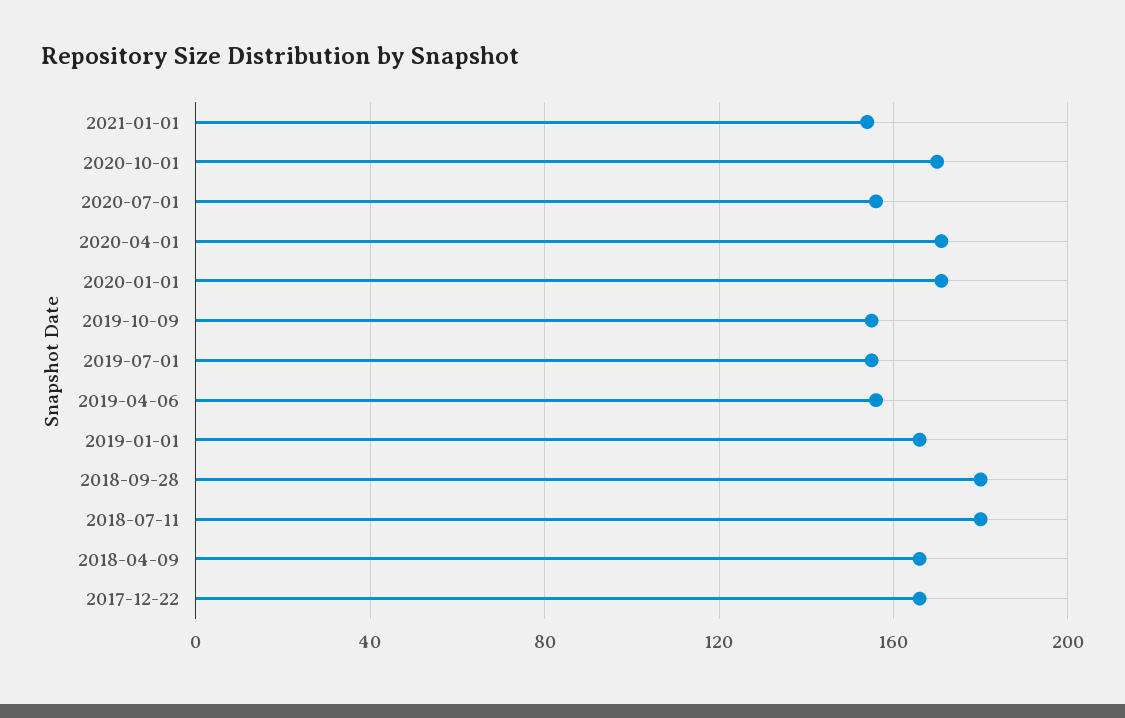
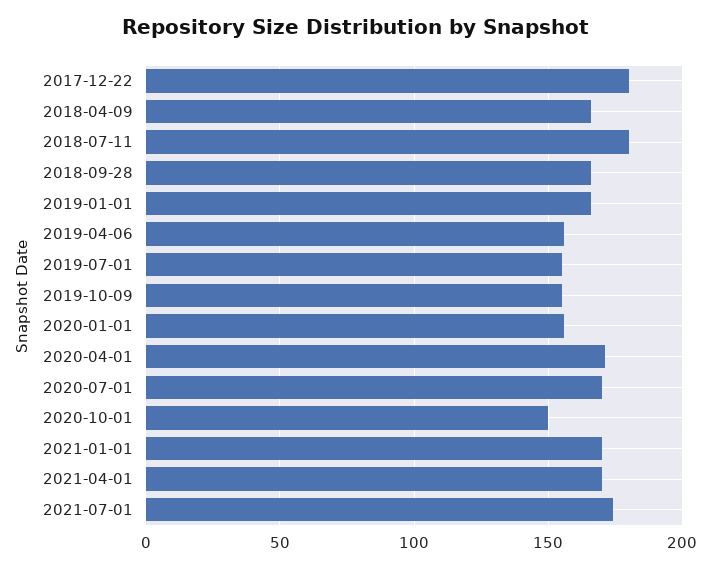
2021-01-01: 155 -> 170
2020-10-01: 170 -> 150
2020-07-01: 155 -> 170
2020-01-01: 170 -> 155
2018-09-28: 180 -> 165
2017-12-22: 165 -> 180
2021-04-01: none -> 170
2021-07-01: none -> 175

